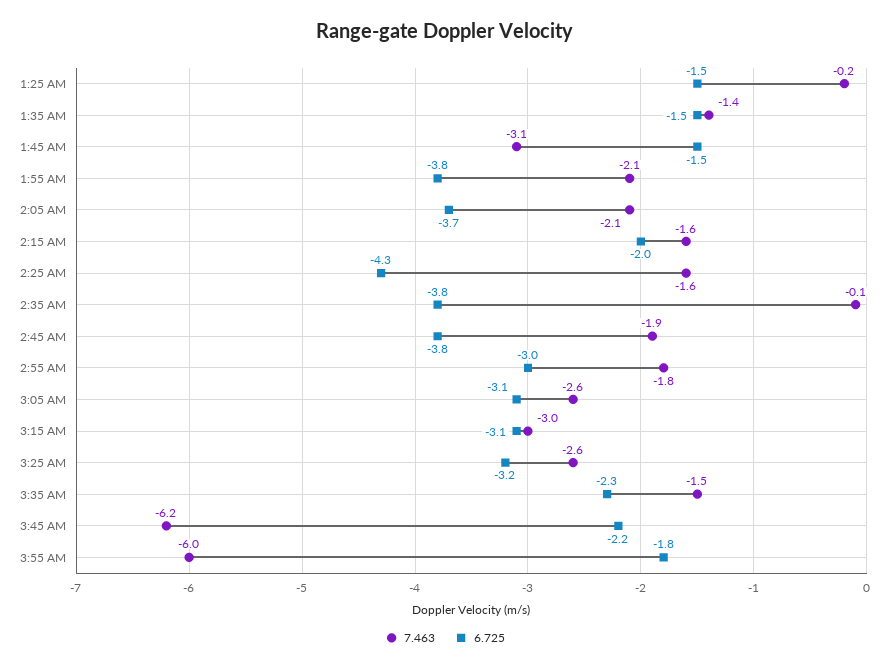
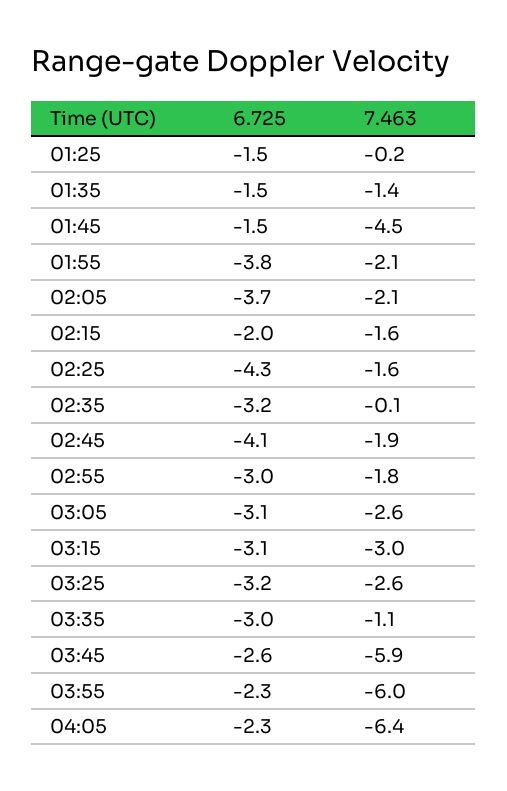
7.463, 1:45 AM: -3.1 -> -4.5
6.725, 2:35 AM: -3.8 -> -3.2
6.725, 2:45 AM: -3.8 -> -4.1
7.463, 3:35 AM: -1.5 -> -1.1
6.725, 3:35 AM: -2.3 -> -3
7.463, 3:45 AM: -6.2 -> -5.9
6.725, 3:45 AM: -2.2 -> -2.6
6.725, 3:55 AM: -1.8 -> -2.3
6.725, 04:05: none -> -2.3
7.463, 04:05: none -> -6.4

